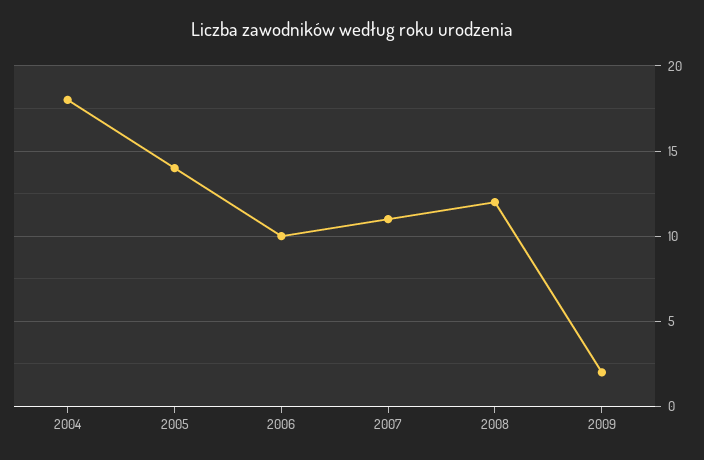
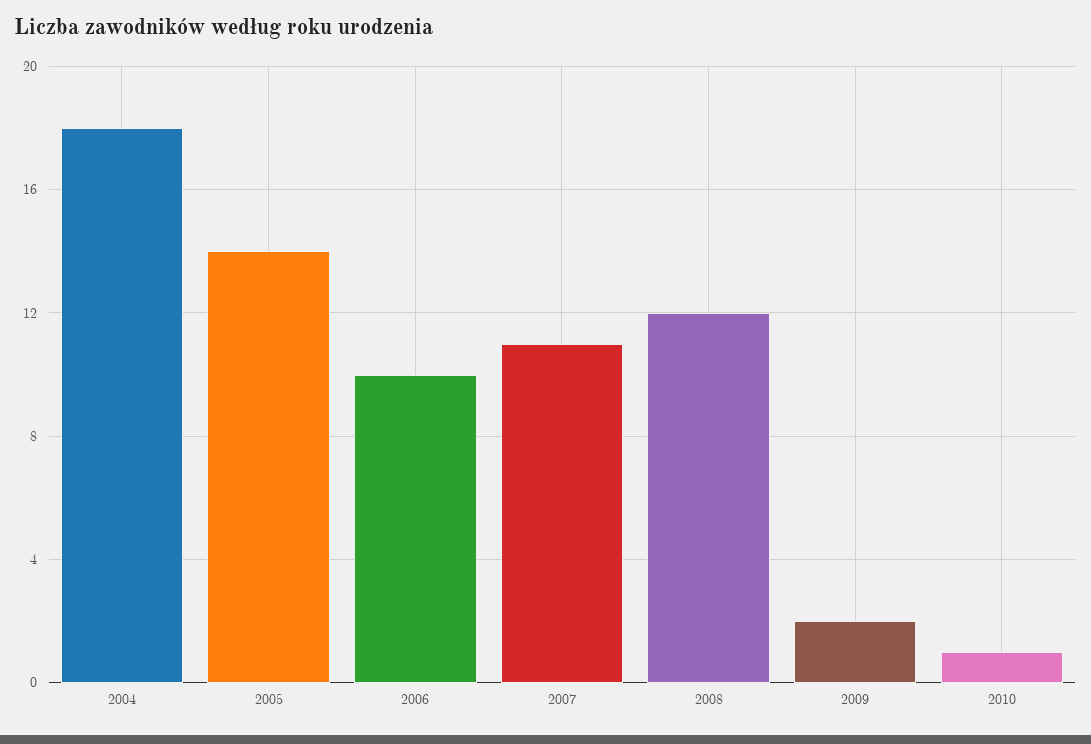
2010: none -> 1

